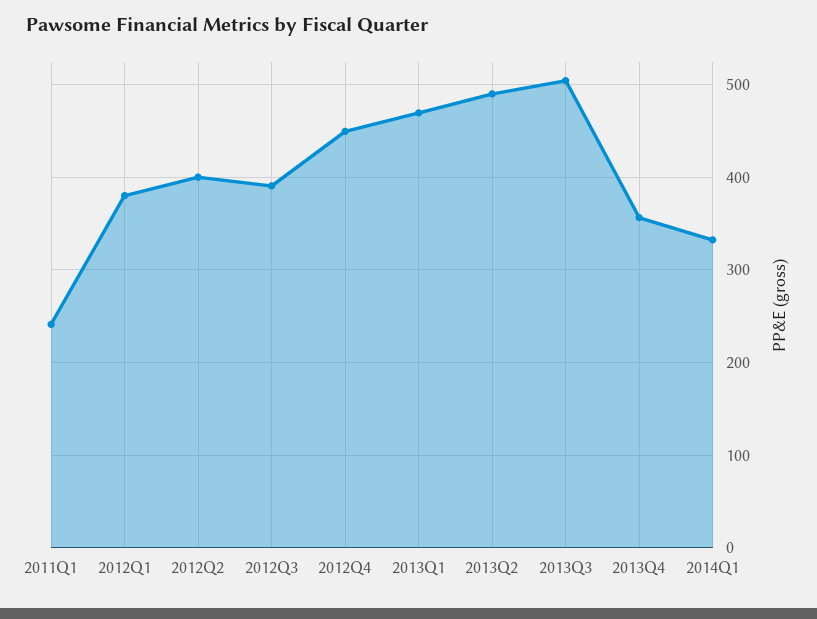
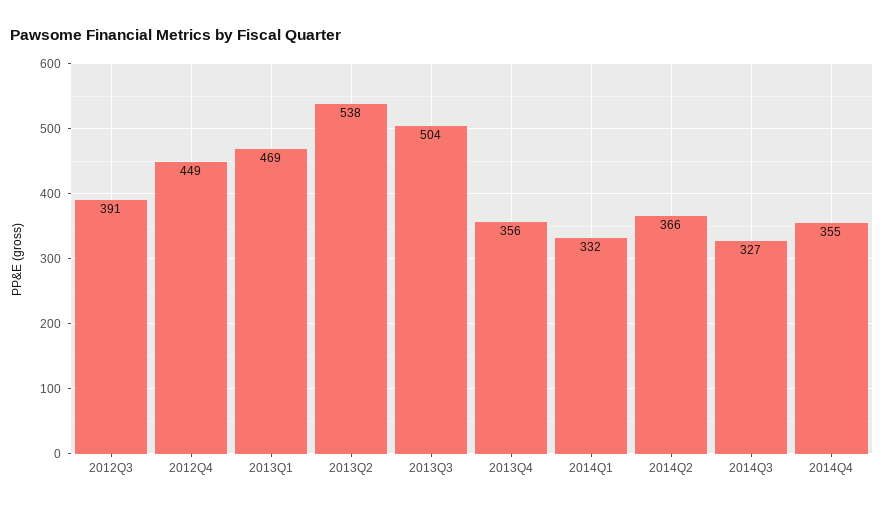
2011Q1: 240 -> none
2012Q1: 380 -> none
2012Q2: 400 -> none
2013Q2: 490 -> 538
2014Q2: none -> 366
2014Q3: none -> 327
2014Q4: none -> 355

